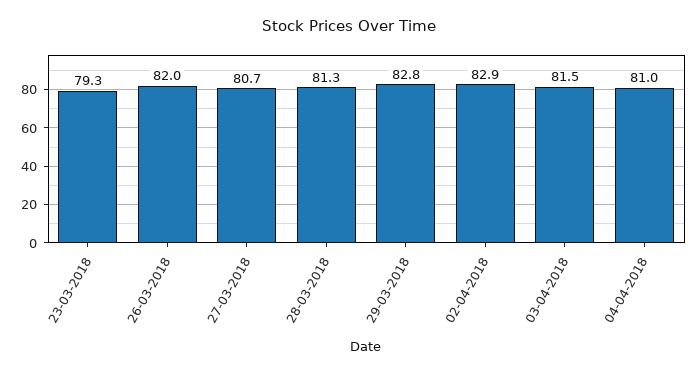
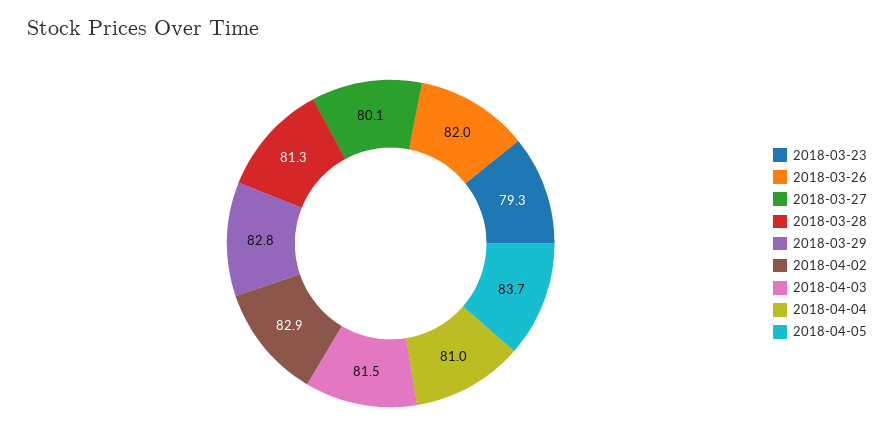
27-03-2018: 80.7 -> 80.1
2018-04-05: none -> 83.7

